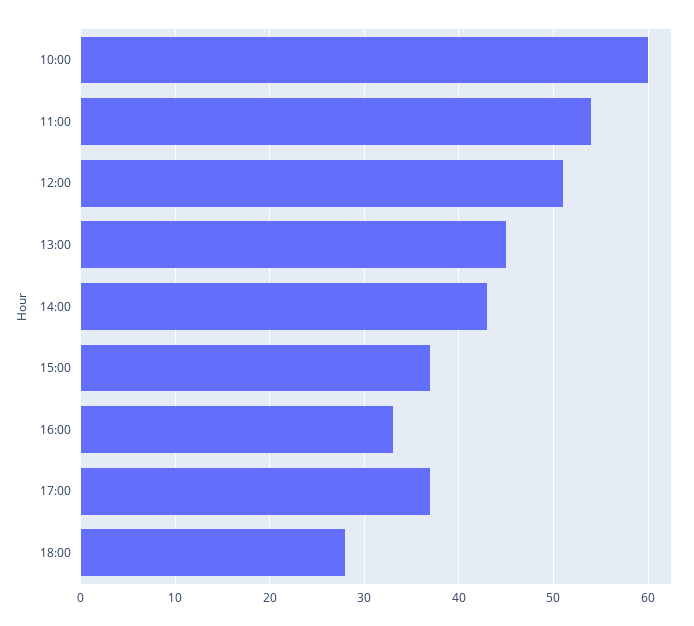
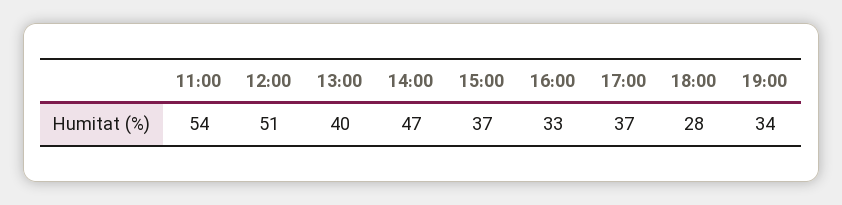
10:00: 60 -> none
13:00: 45 -> 40
14:00: 43 -> 47
19:00: none -> 34

